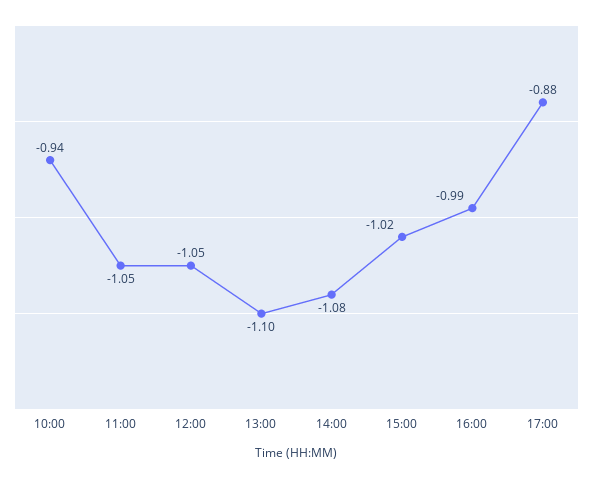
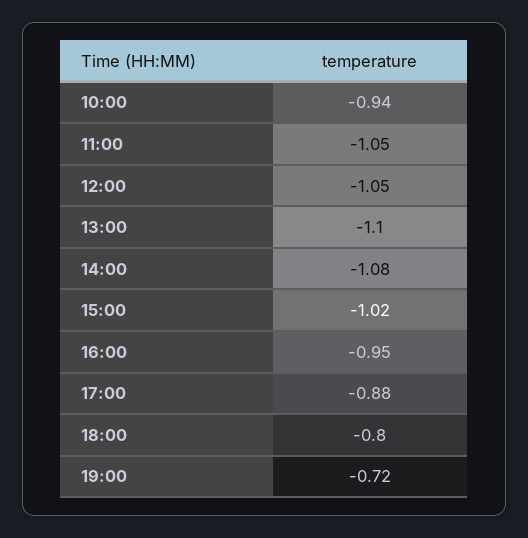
16:00: -0.99 -> -0.95
18:00: none -> -0.8
19:00: none -> -0.72

